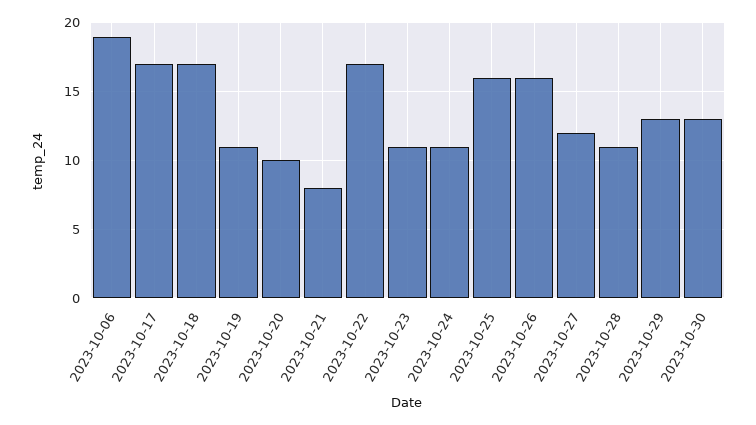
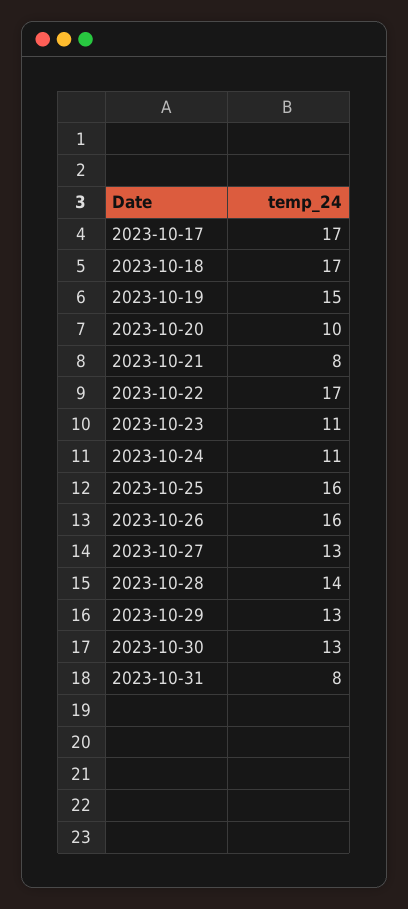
2023-10-06: 19 -> none
2023-10-19: 11 -> 15
2023-10-27: 12 -> 13
2023-10-28: 11 -> 14
2023-10-31: none -> 8

